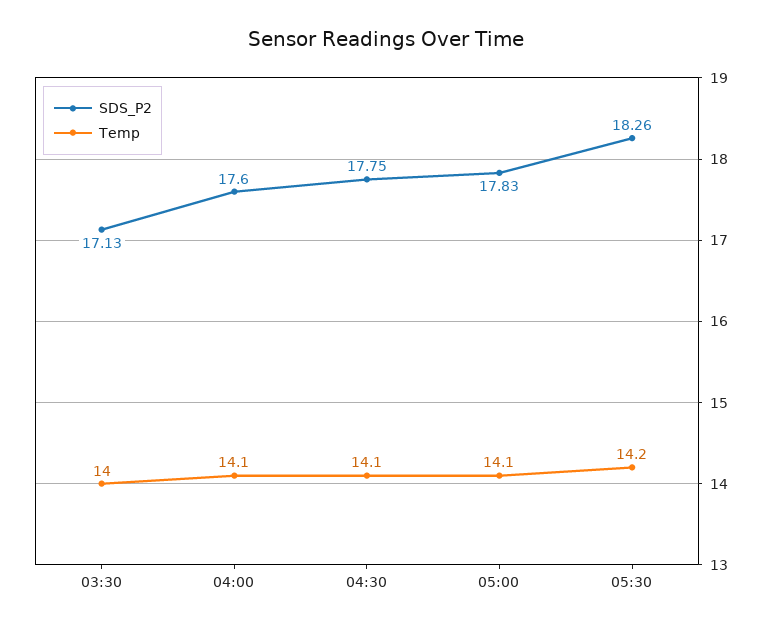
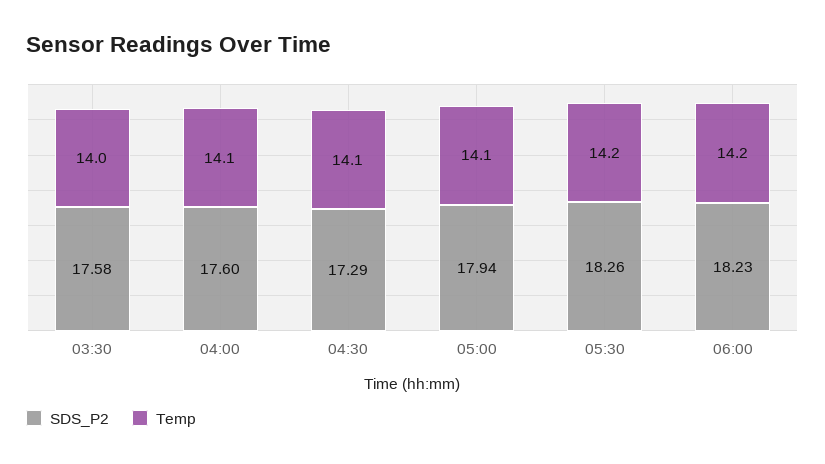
SDS_P2, 03:30: 17.13 -> 17.58
SDS_P2, 04:30: 17.75 -> 17.29
SDS_P2, 05:00: 17.83 -> 17.94
SDS_P2, 06:00: none -> 18.23
Temp, 06:00: none -> 14.2

